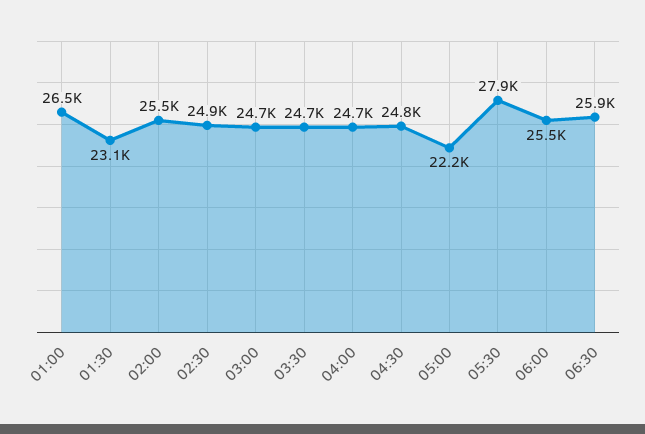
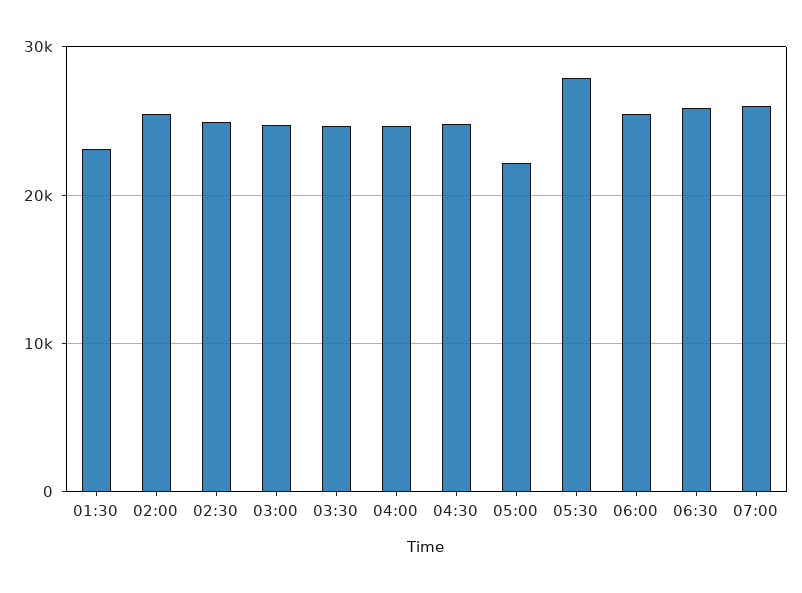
01:00: 26500 -> none
07:00: none -> 26000

